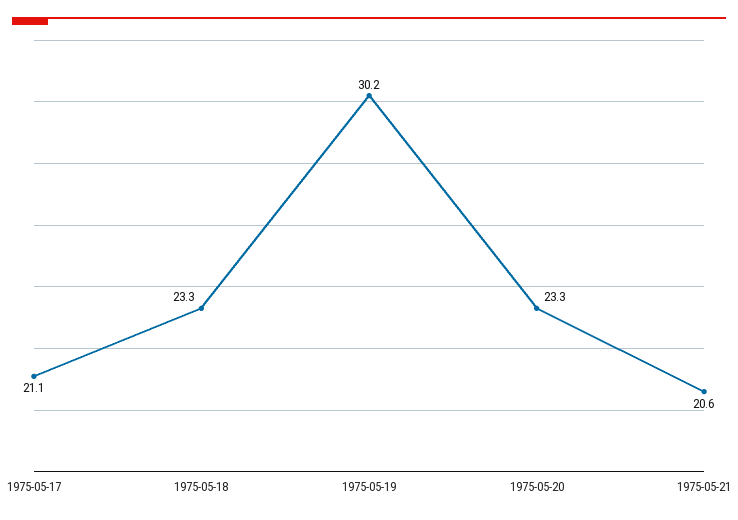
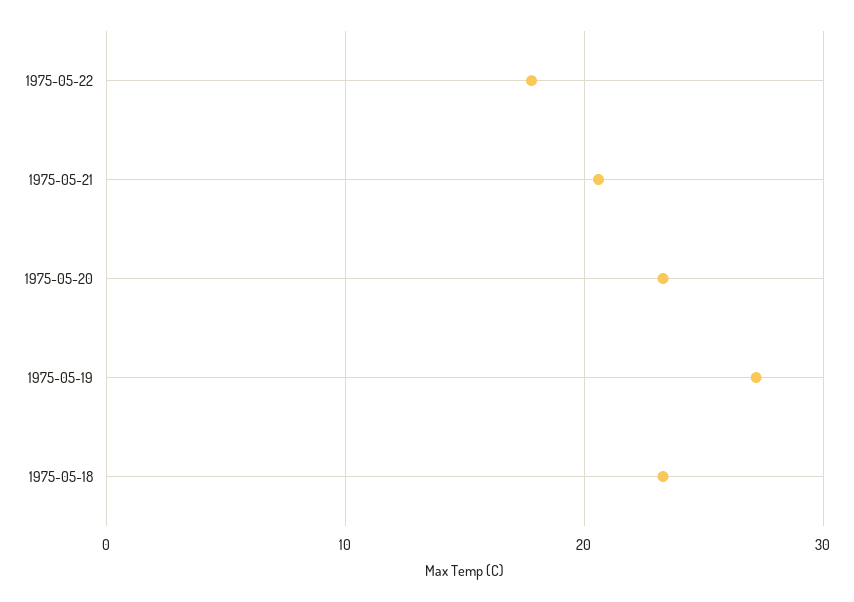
1975-05-17: 21.1 -> none
1975-05-19: 30.2 -> 27
1975-05-22: none -> 18

